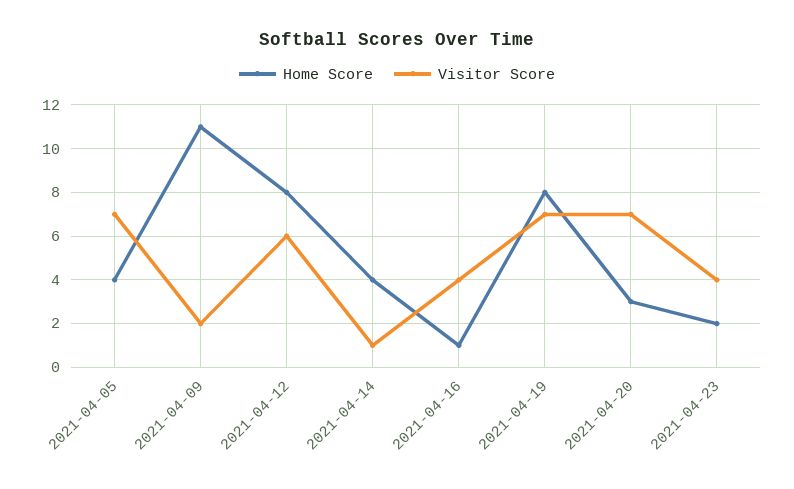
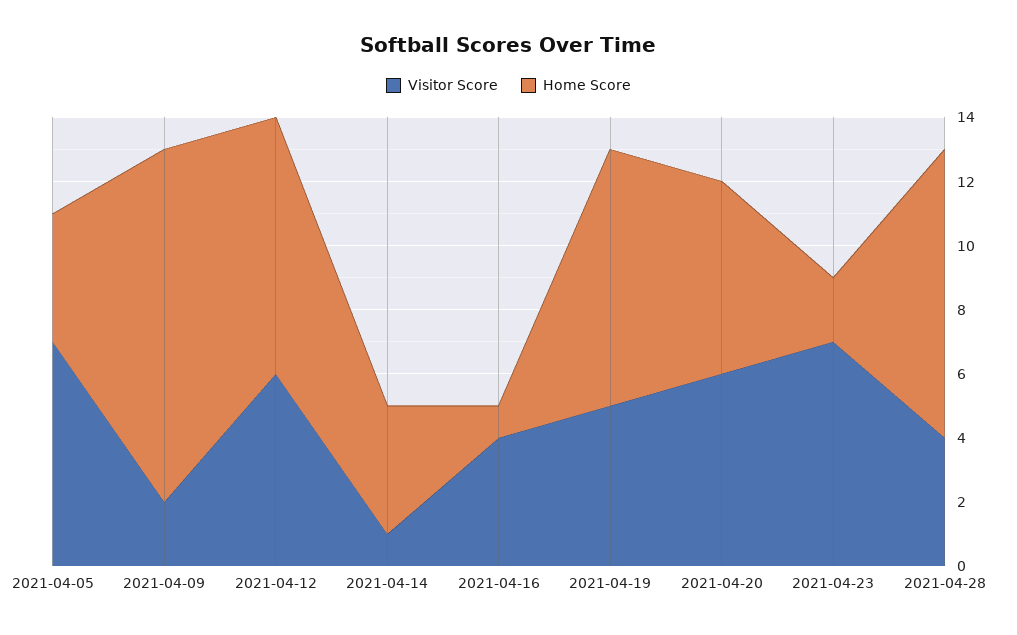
Visitor Score, 2021-04-19: 7 -> 5
Home Score, 2021-04-20: 3 -> 6
Visitor Score, 2021-04-20: 7 -> 6
Visitor Score, 2021-04-23: 4 -> 7
Visitor Score, 2021-04-28: none -> 4
Home Score, 2021-04-28: none -> 9

